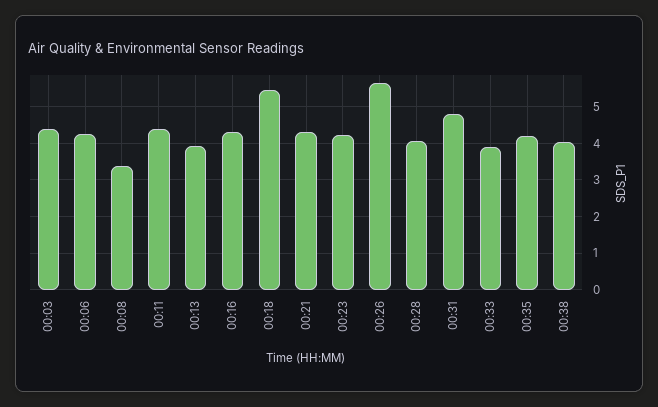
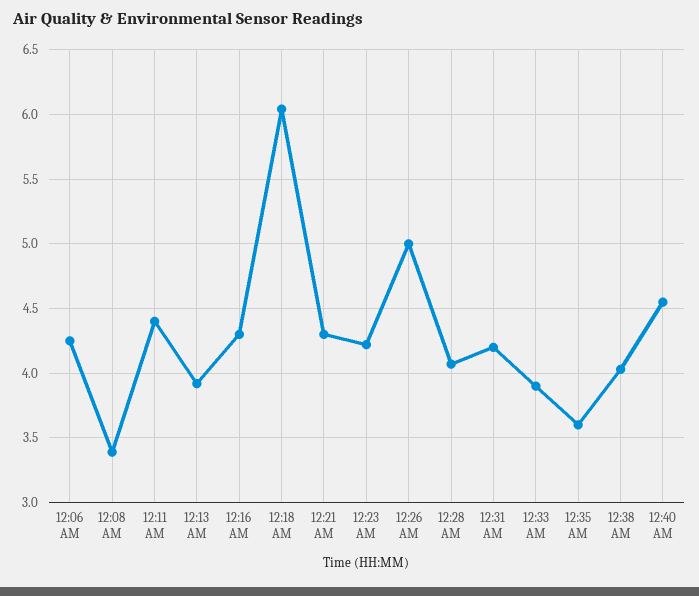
00:03: 4.4 -> none
00:18: 5.4 -> 6.05
00:26: 5.6 -> 5
00:31: 4.8 -> 4.2
00:35: 4.2 -> 3.6
12:40 AM: none -> 4.55

